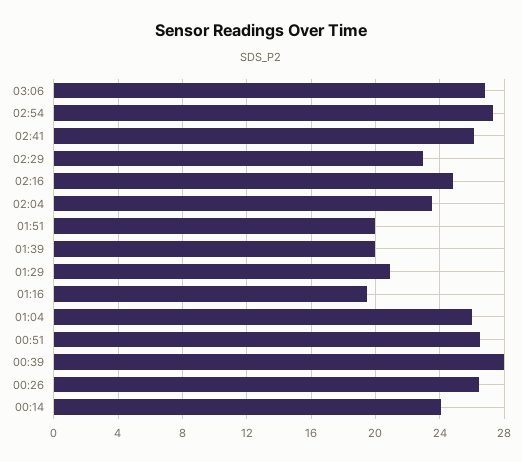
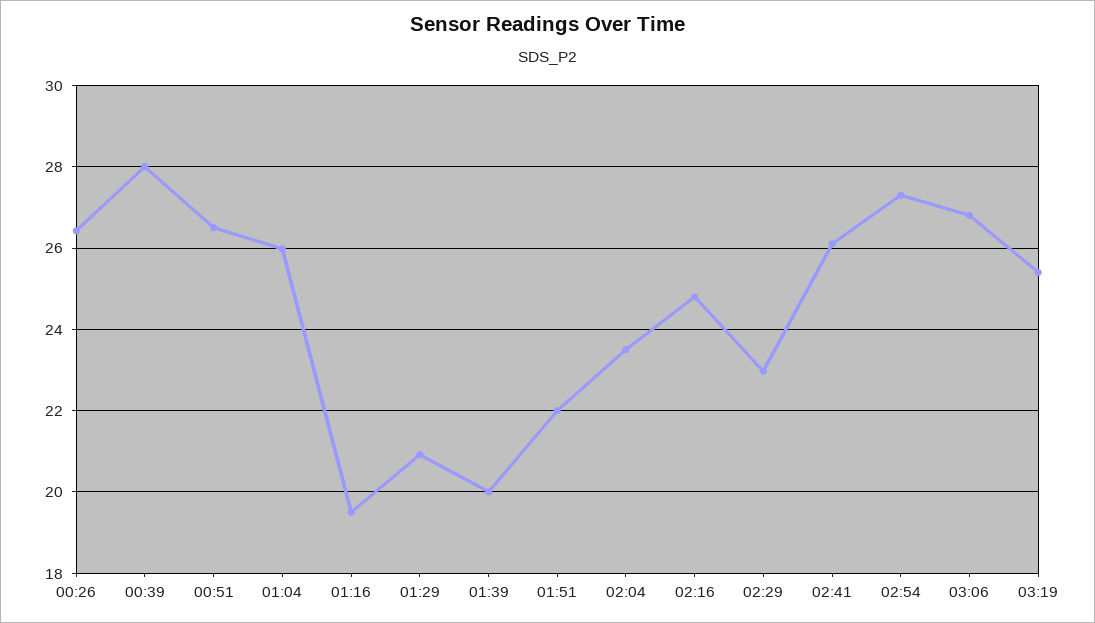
01:51: 20 -> 22
00:14: 24 -> none
03:19: none -> 25.4

